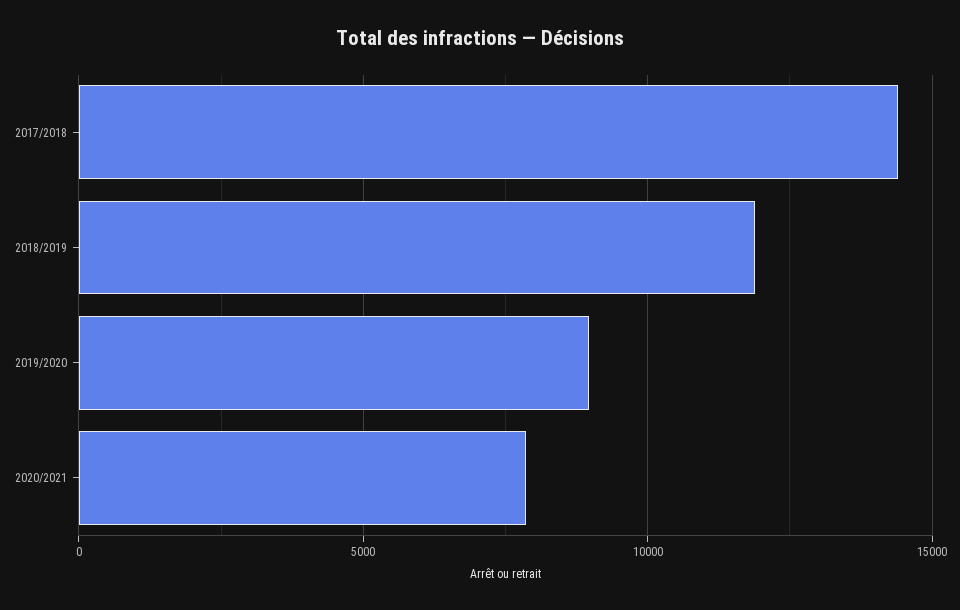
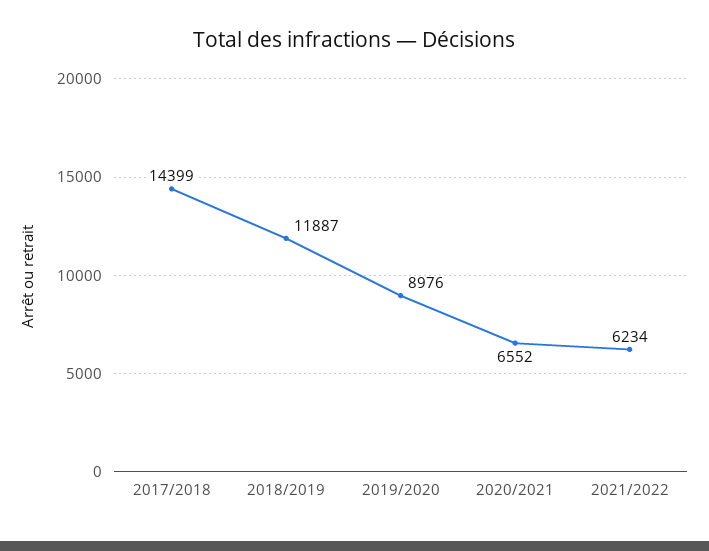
2020/2021: 8000 -> 6552
2021/2022: none -> 6234

